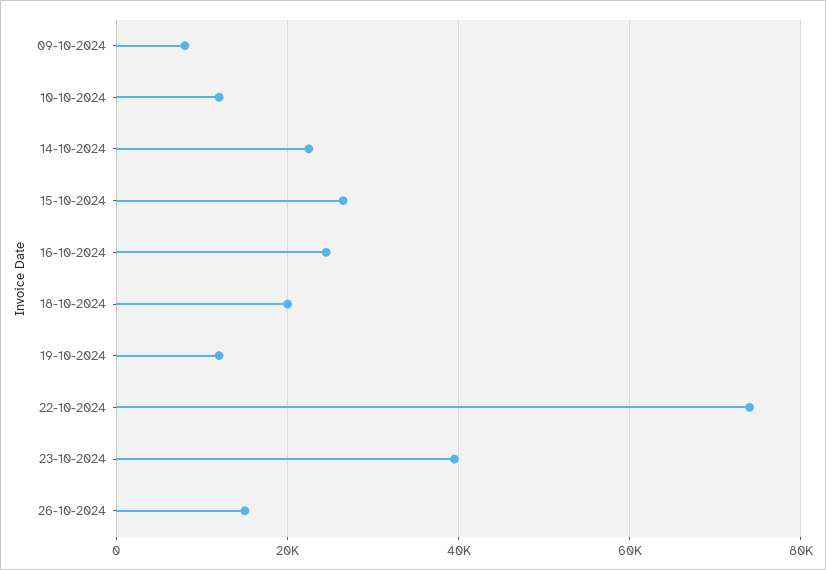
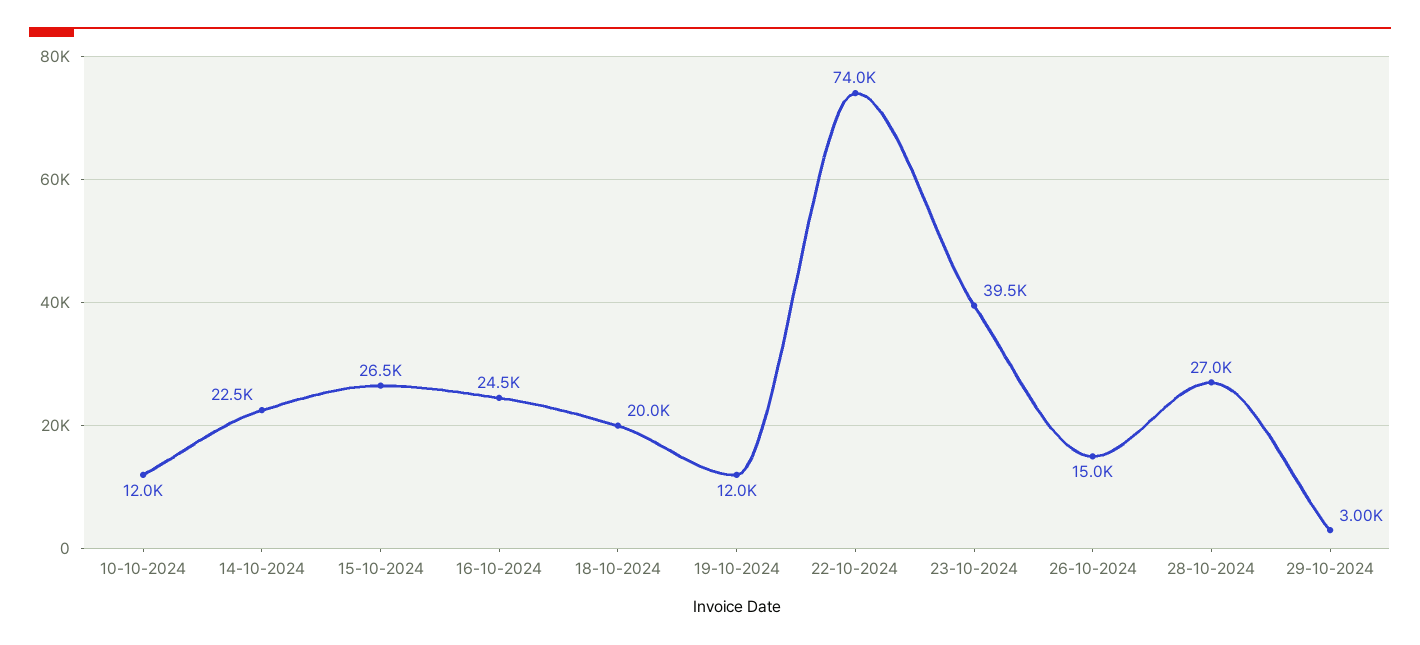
09-10-2024: 8000 -> none
28-10-2024: none -> 27000
29-10-2024: none -> 3000

